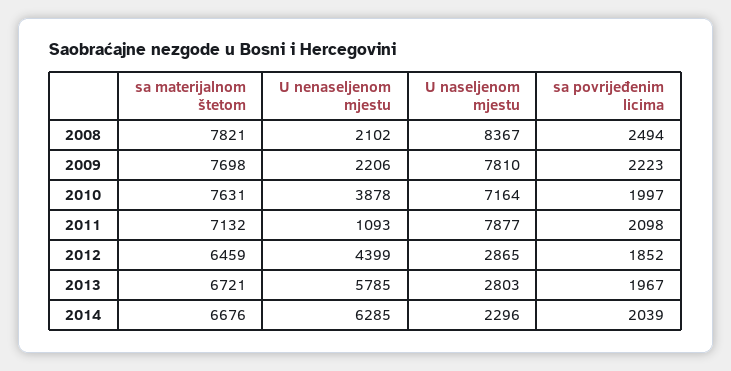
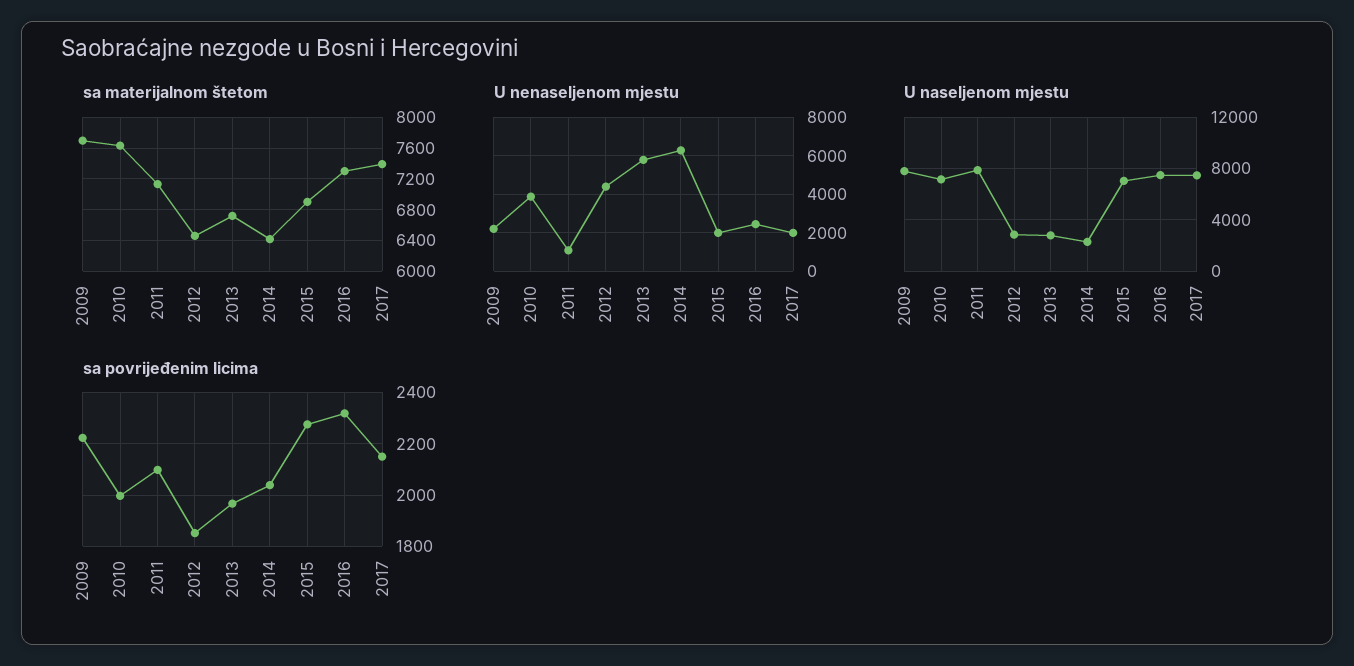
sa materijalnom štetom, 2008: 7821 -> none
U nenaseljenom mjestu, 2008: 2102 -> none
U naseljenom mjestu, 2008: 8367 -> none
sa povrijeđenim licima, 2008: 2494 -> none
sa materijalnom štetom, 2014: 6676 -> 6400
sa materijalnom štetom, 2015: none -> 6900
sa materijalnom štetom, 2016: none -> 7300
sa materijalnom štetom, 2017: none -> 7400
U nenaseljenom mjestu, 2015: none -> 2000
U nenaseljenom mjestu, 2016: none -> 2500
U nenaseljenom mjestu, 2017: none -> 2000
U naseljenom mjestu, 2015: none -> 7000
U naseljenom mjestu, 2016: none -> 7500
U naseljenom mjestu, 2017: none -> 7500
sa povrijeđenim licima, 2015: none -> 2275
sa povrijeđenim licima, 2016: none -> 2325
sa povrijeđenim licima, 2017: none -> 2150

